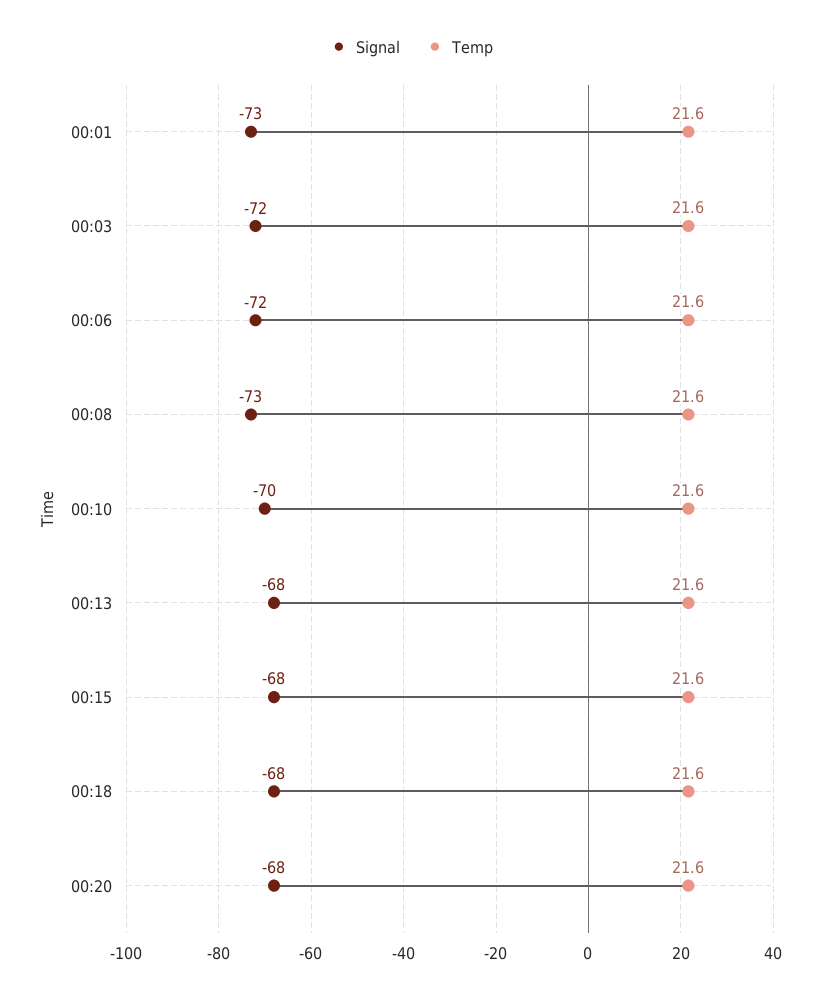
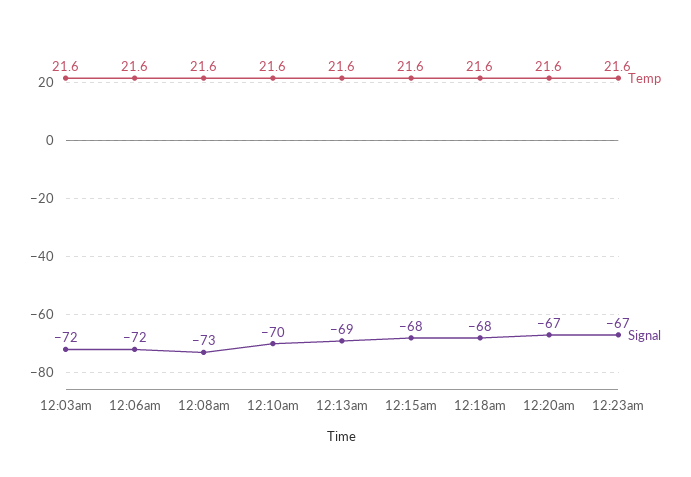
Signal, 00:01: -73 -> none
Temp, 00:01: 21.6 -> none
Signal, 00:13: -68 -> -69
Signal, 00:20: -68 -> -67
Temp, 12:23am: none -> 21.6
Signal, 12:23am: none -> -67

